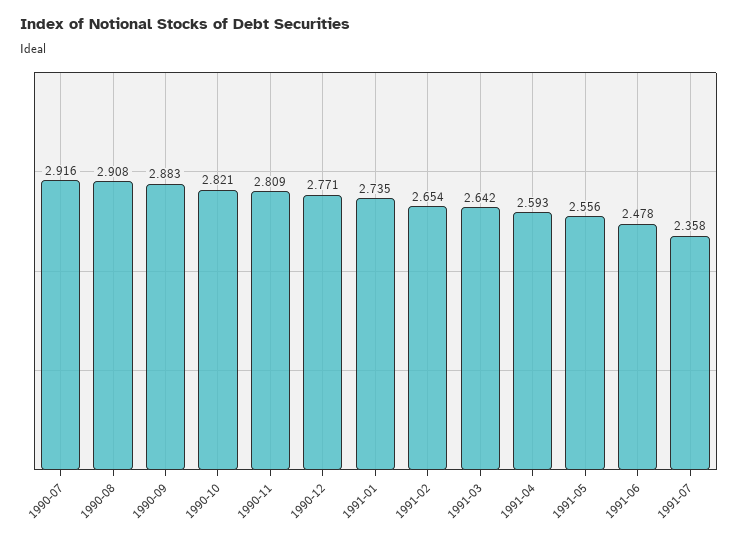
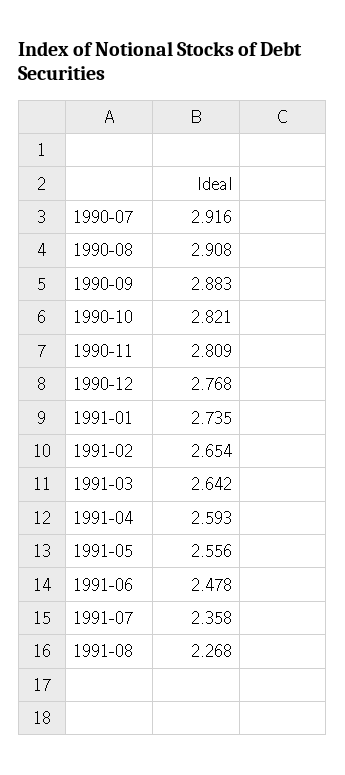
1990-12: 2.771 -> 2.768
1991-08: none -> 2.268

